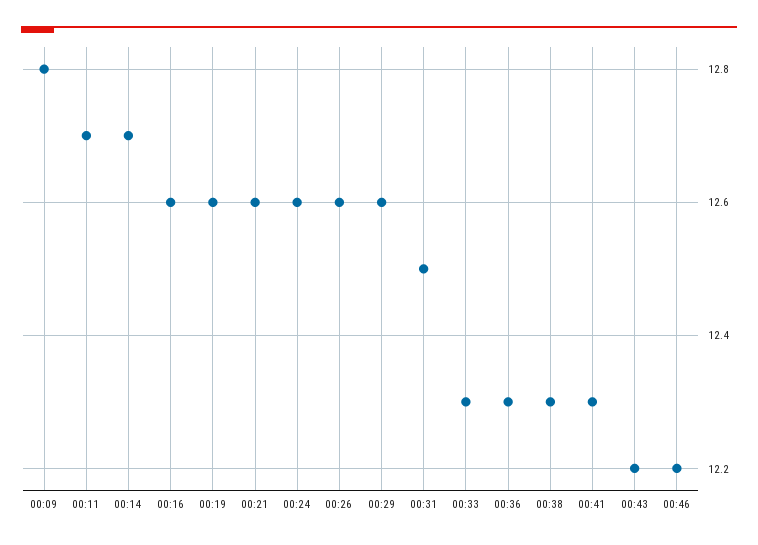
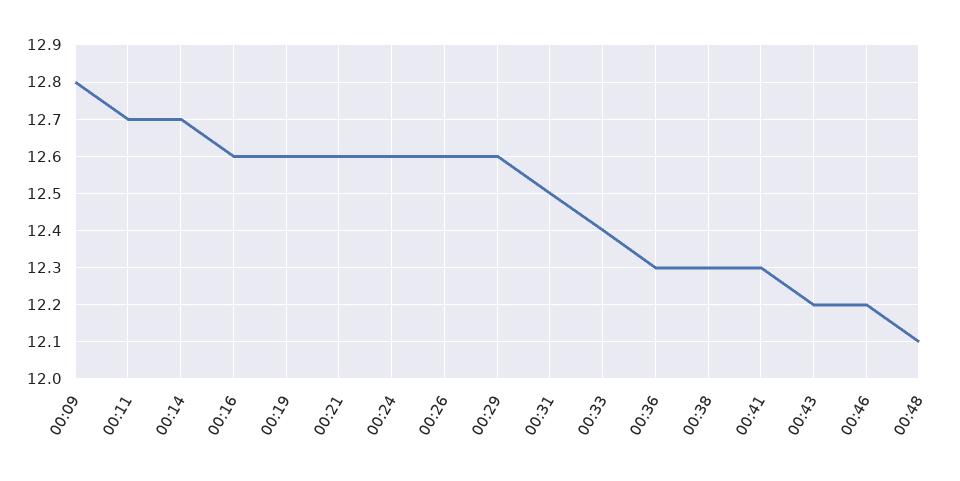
00:33: 12.3 -> 12.4
00:48: none -> 12.1

